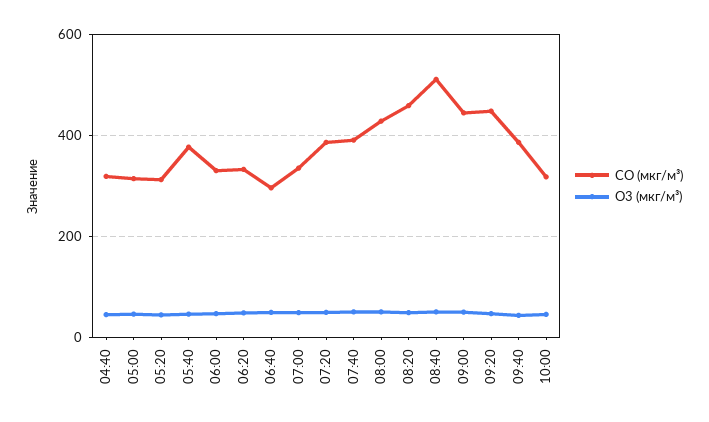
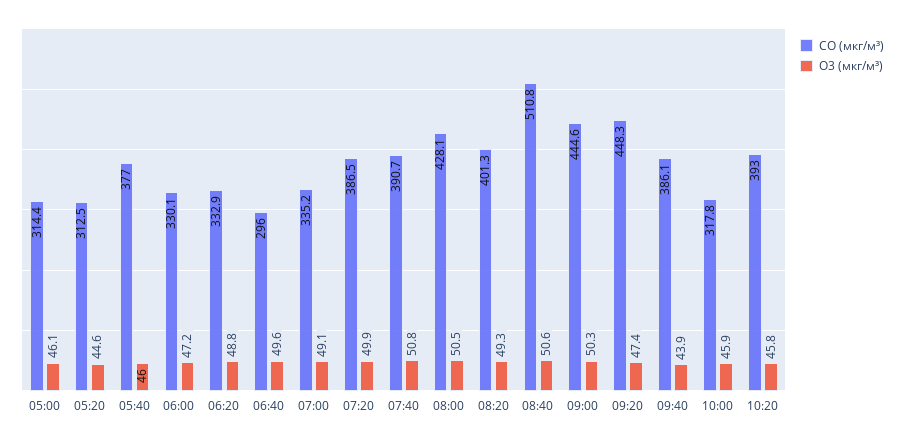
CO (мкг/м³), 04:40: 320 -> none
O3 (мкг/м³), 04:40: 40 -> none
CO (мкг/м³), 08:20: 460 -> 401.3
CO (мкг/м³), 10:20: none -> 393
O3 (мкг/м³), 10:20: none -> 45.8

